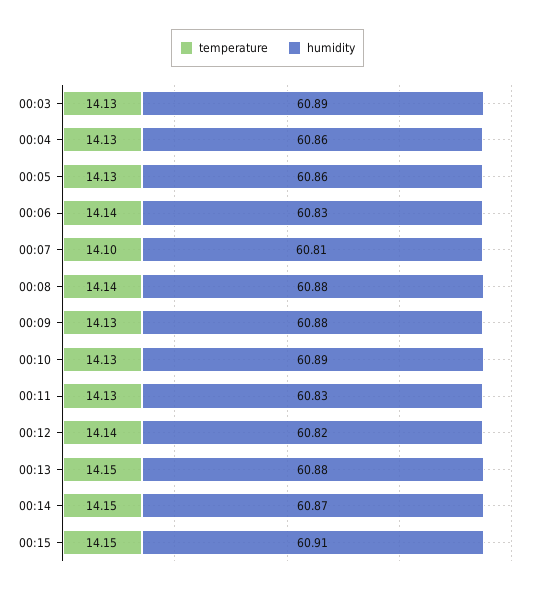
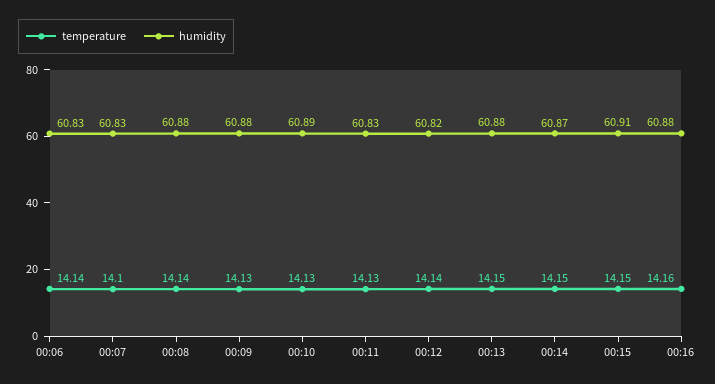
temperature, 00:03: 14.13 -> none
humidity, 00:03: 60.89 -> none
temperature, 00:04: 14.13 -> none
humidity, 00:04: 60.86 -> none
temperature, 00:05: 14.13 -> none
humidity, 00:05: 60.86 -> none
humidity, 00:07: 60.81 -> 60.83
temperature, 00:16: none -> 14.16
humidity, 00:16: none -> 60.88

